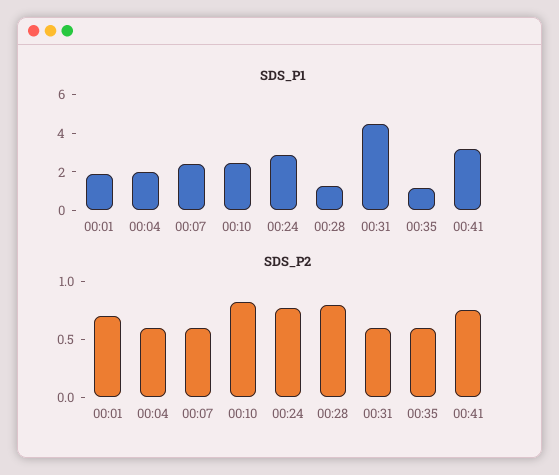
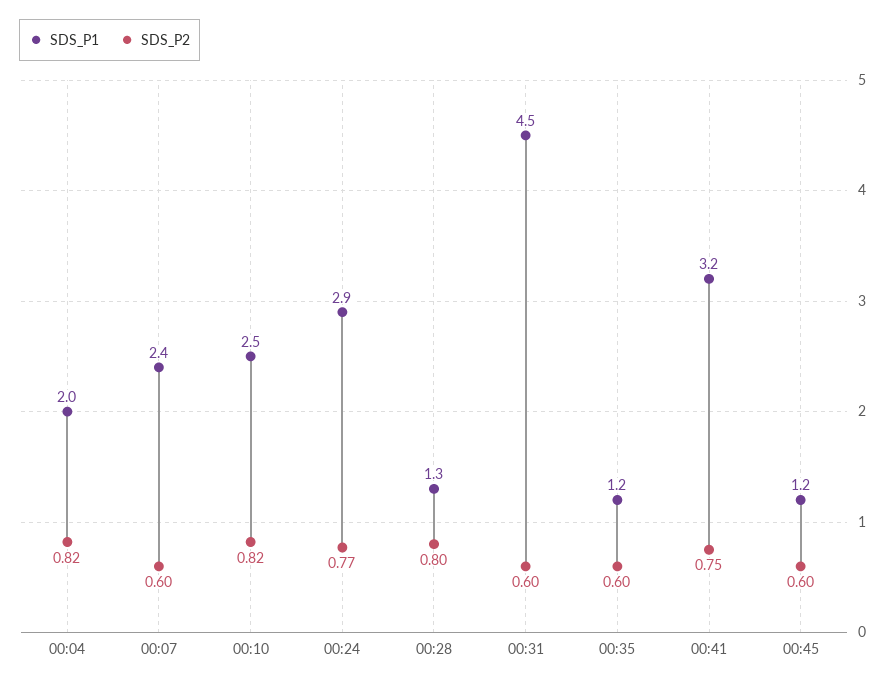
SDS_P1, 00:01: 2 -> none
SDS_P2, 00:01: 0.7 -> none
SDS_P2, 00:04: 0.6 -> 0.82
SDS_P1, 00:45: none -> 1.2
SDS_P2, 00:45: none -> 0.6

